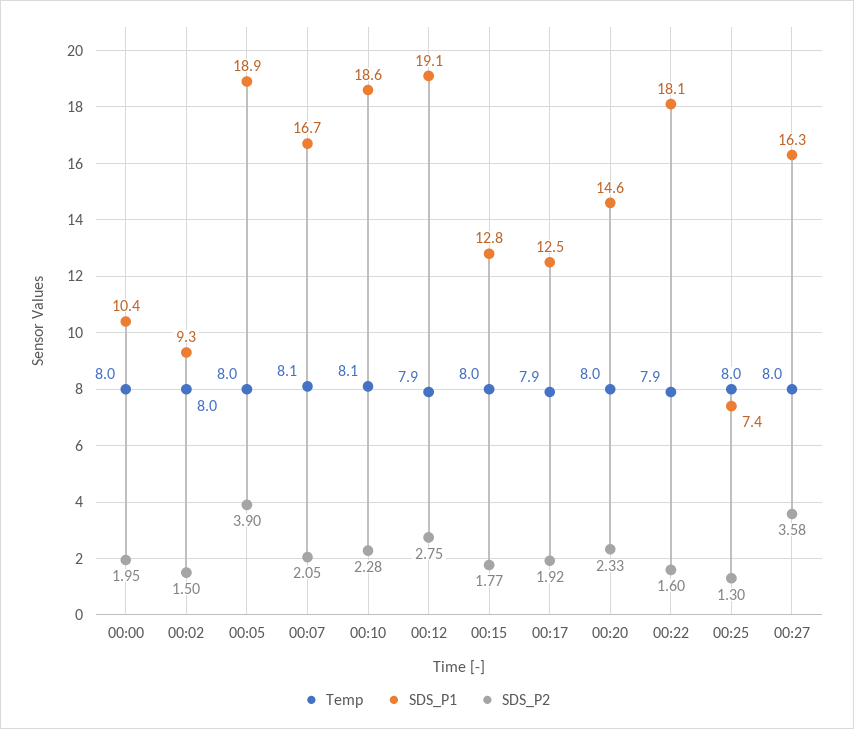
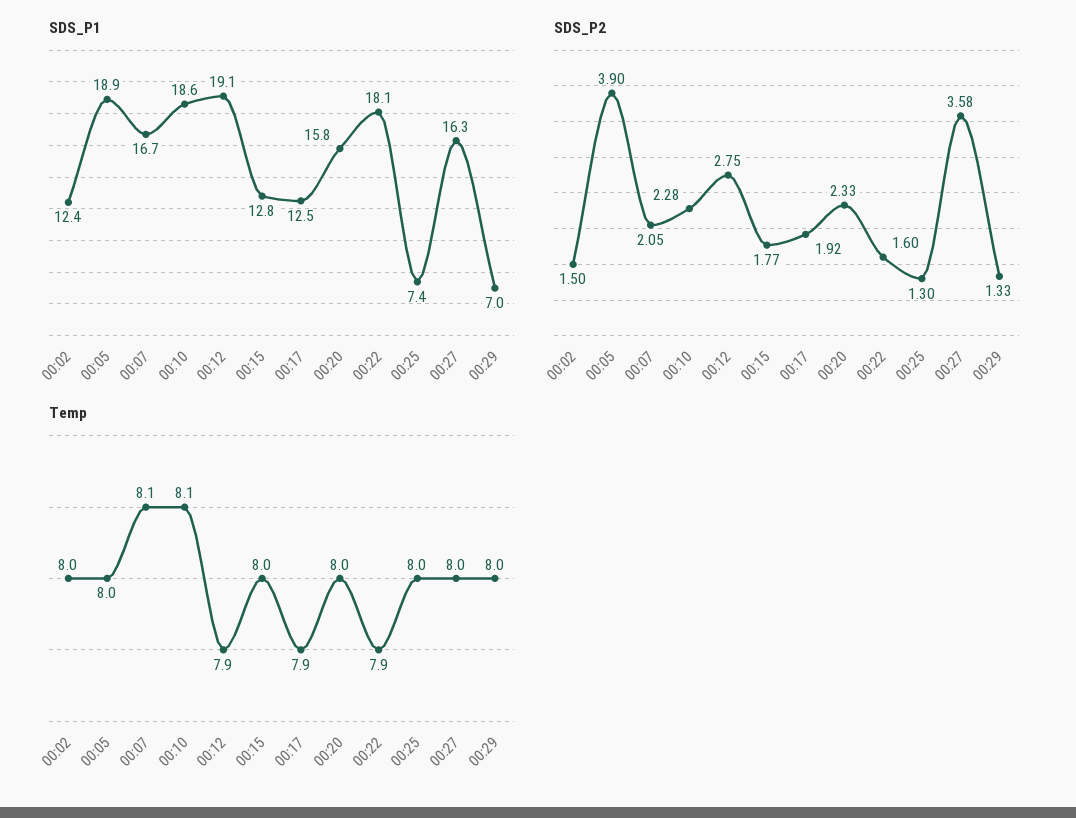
Temp, 00:00: 8 -> none
SDS_P1, 00:00: 10.4 -> none
SDS_P2, 00:00: 1.95 -> none
SDS_P1, 00:02: 9.3 -> 12.4
SDS_P1, 00:20: 14.6 -> 15.8
SDS_P1, 00:29: none -> 7
SDS_P2, 00:29: none -> 1.33
Temp, 00:29: none -> 8

